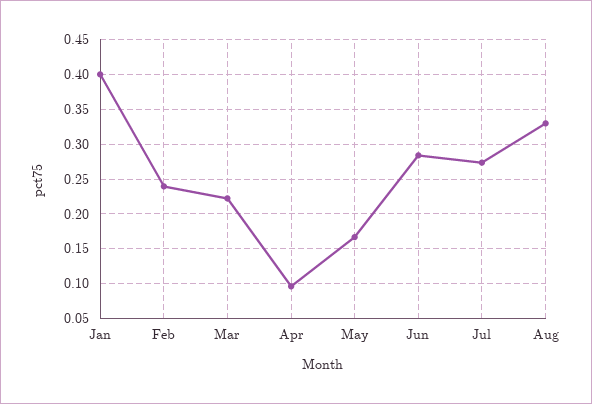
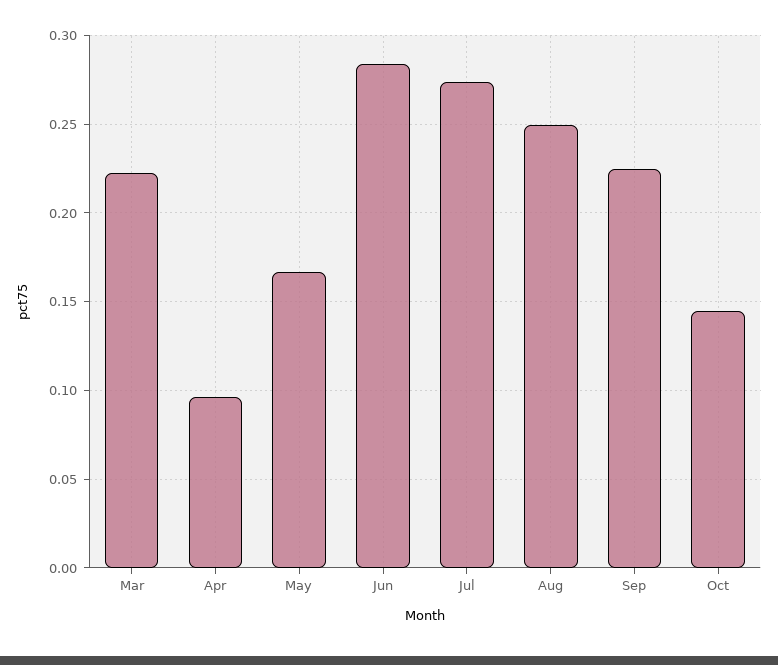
Jan: 0.4 -> none
Feb: 0.24 -> none
Aug: 0.33 -> 0.25
Sep: none -> 0.225
Oct: none -> 0.145

